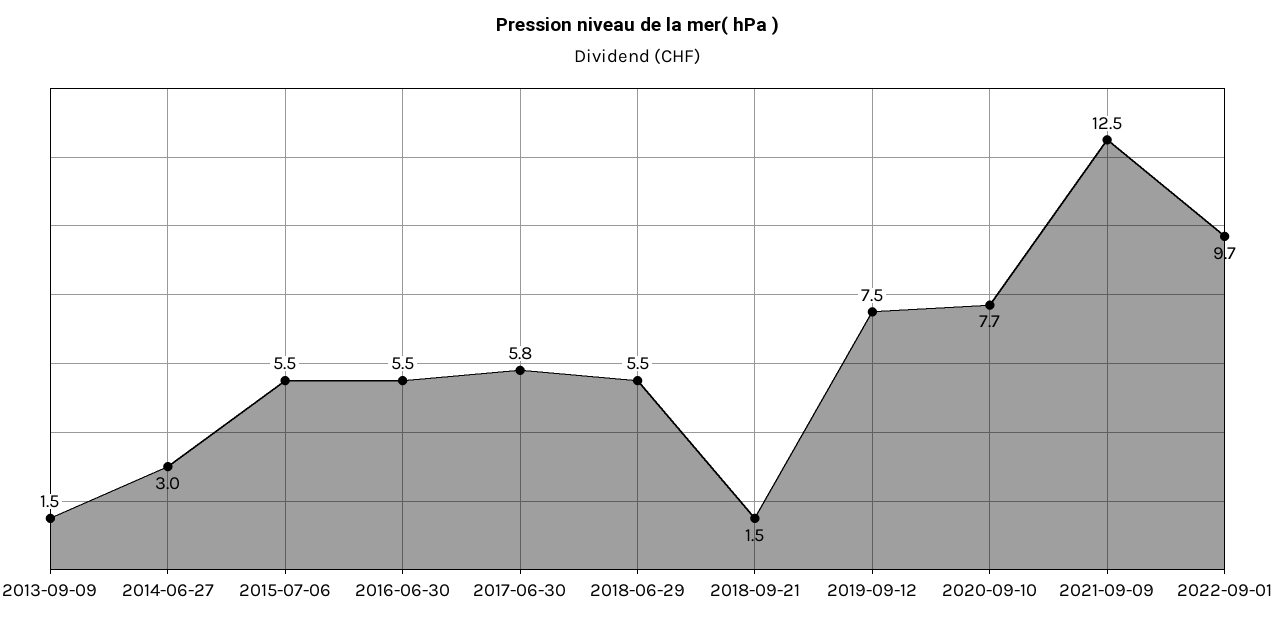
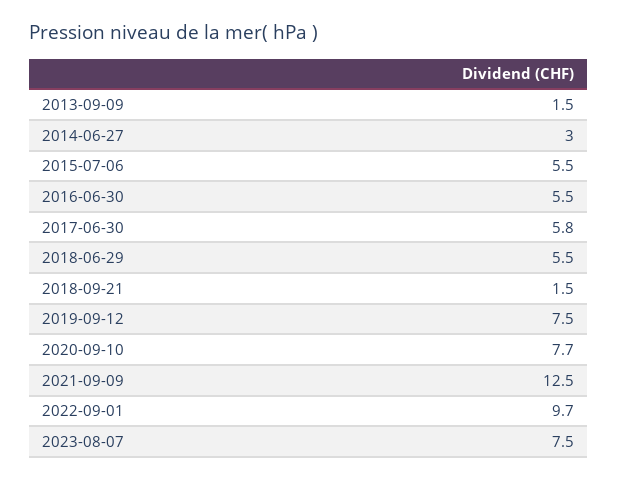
2023-08-07: none -> 7.5

